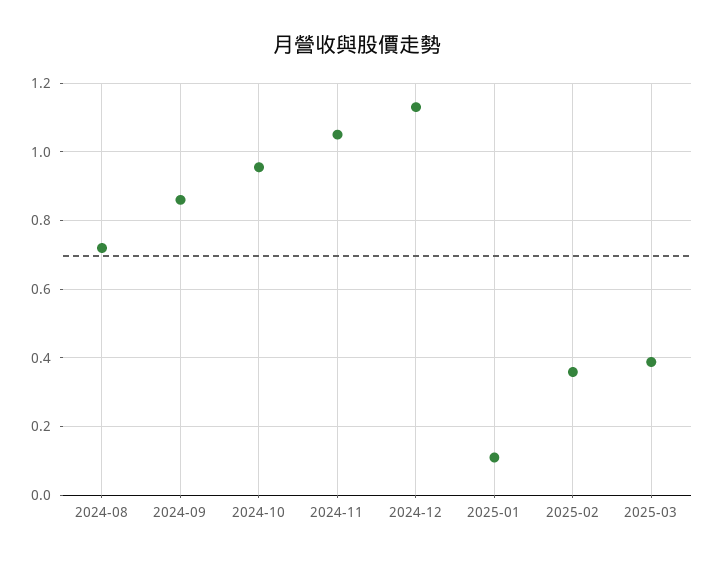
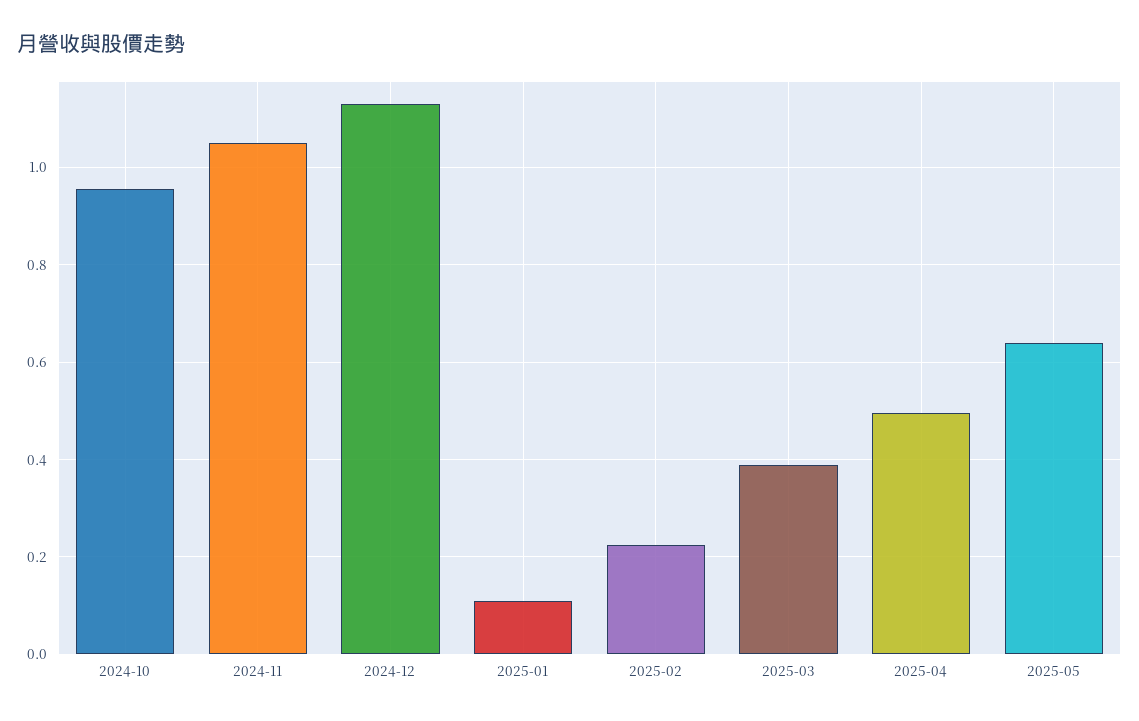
2024-08: 0.72 -> none
2024-09: 0.86 -> none
2025-02: 0.36 -> 0.22
2025-04: none -> 0.5
2025-05: none -> 0.64

